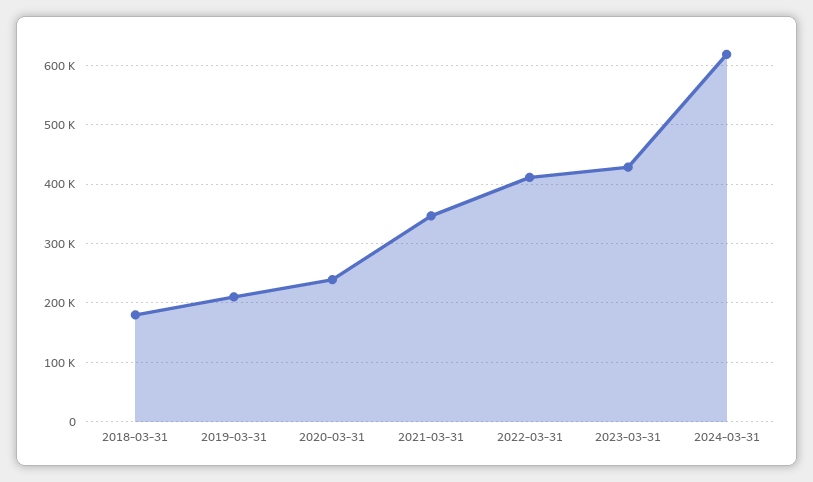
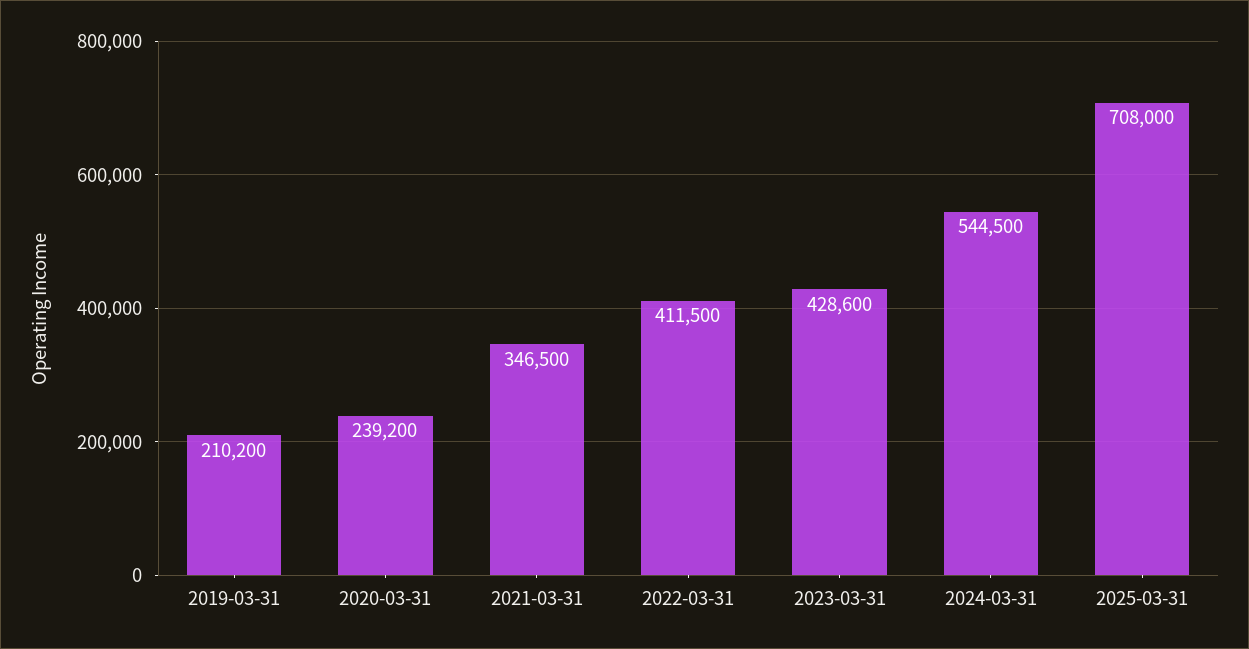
2018-03-31: 180000 -> none
2024-03-31: 620000 -> 544500
2025-03-31: none -> 708000

